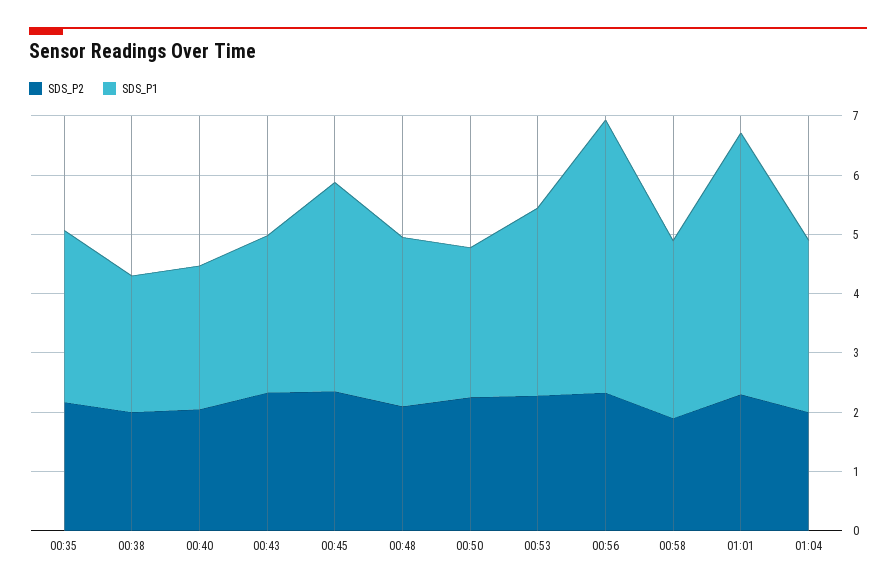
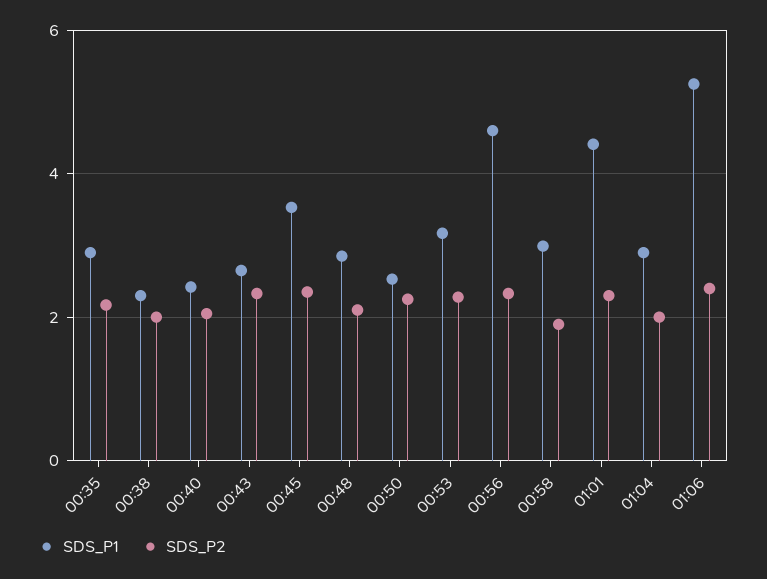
SDS_P1, 01:06: none -> 5.2
SDS_P2, 01:06: none -> 2.4

